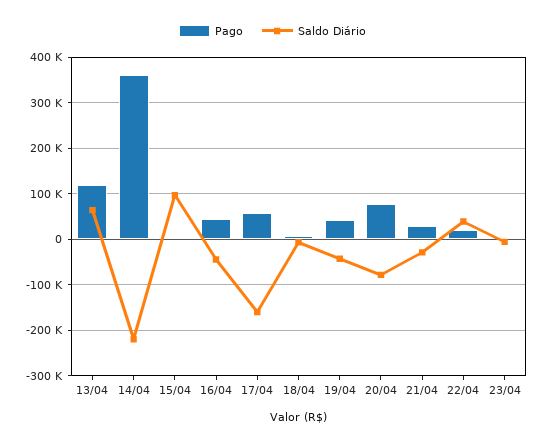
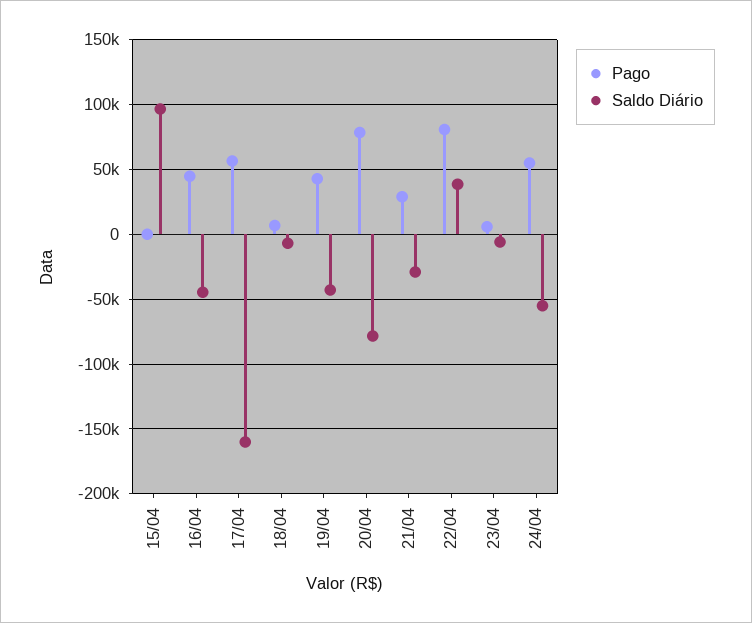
Pago, 13/04: 120000 -> none
Saldo Diário, 13/04: 60000 -> none
Pago, 14/04: 360000 -> none
Saldo Diário, 14/04: -220000 -> none
Pago, 22/04: 20000 -> 80000
Pago, 24/04: none -> 55000
Saldo Diário, 24/04: none -> -55000

